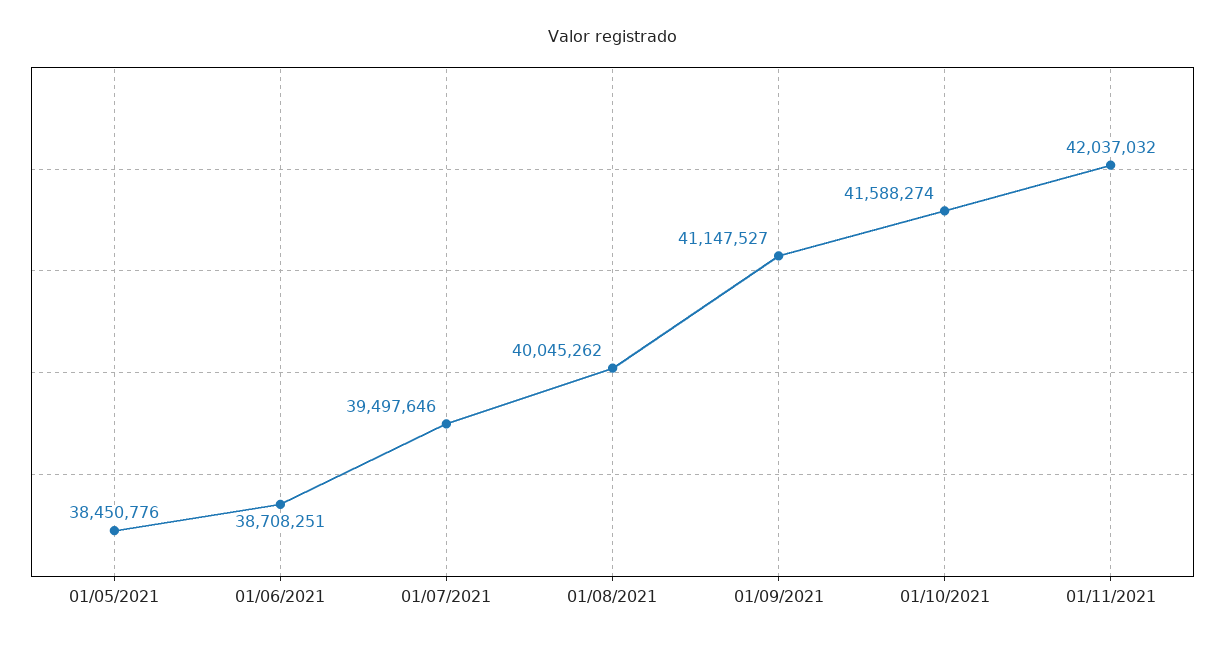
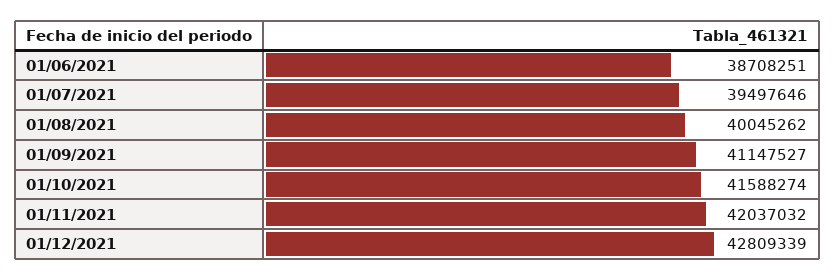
01/05/2021: 38450776 -> none
01/12/2021: none -> 42809339

